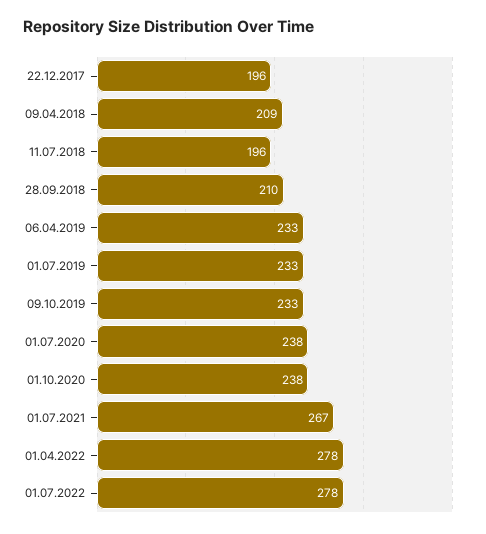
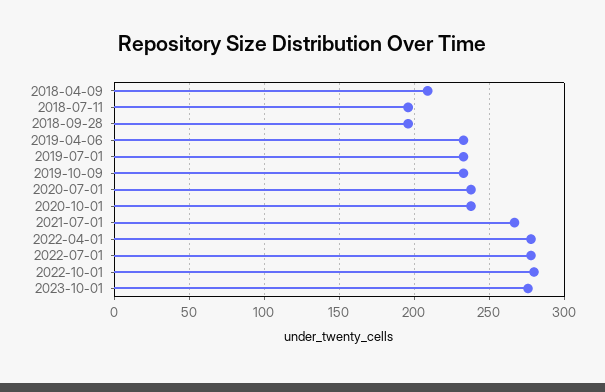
22.12.2017: 196 -> none
28.09.2018: 210 -> 195
2022-10-01: none -> 280
2023-10-01: none -> 275

